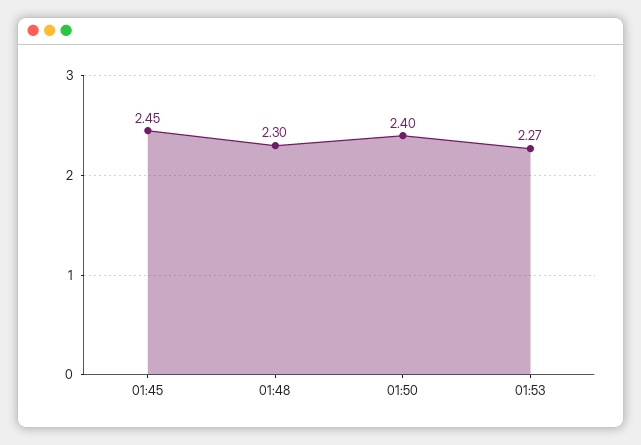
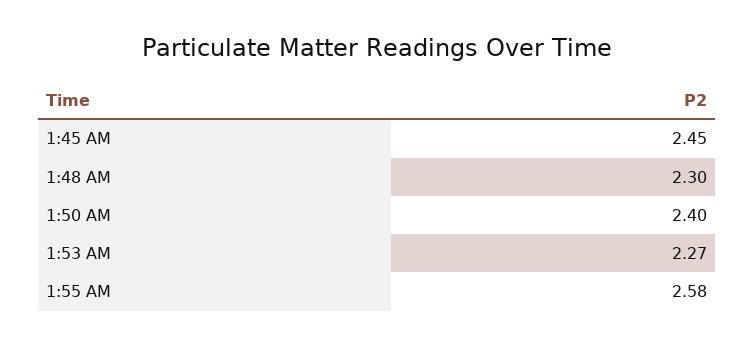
1:55 AM: none -> 2.58

